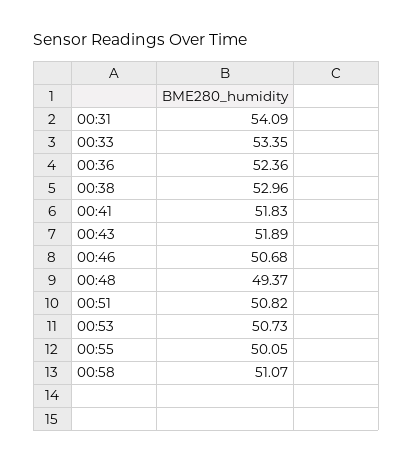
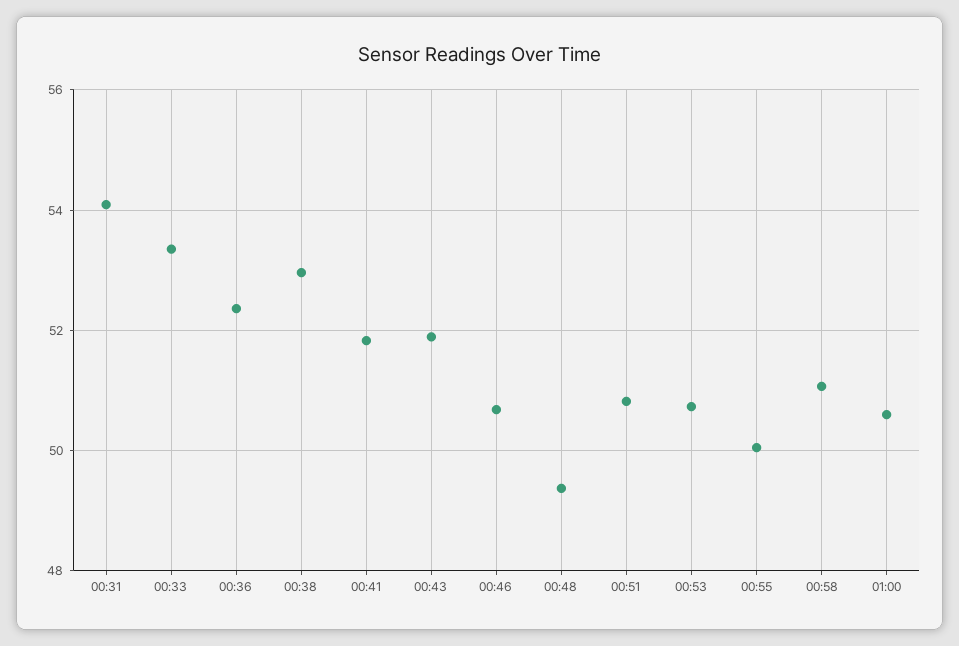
01:00: none -> 50.6

